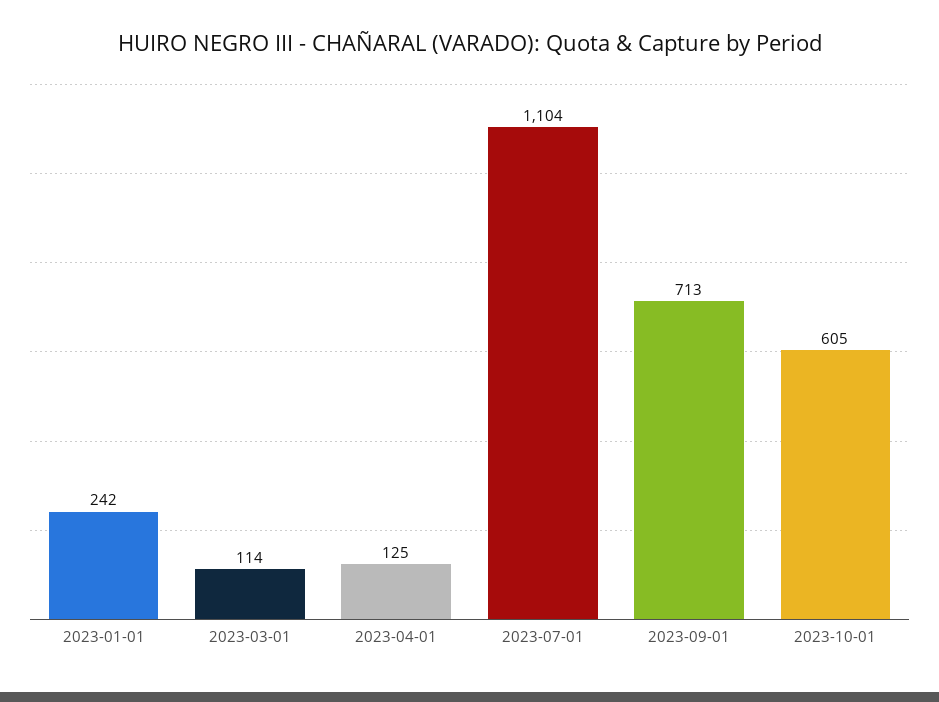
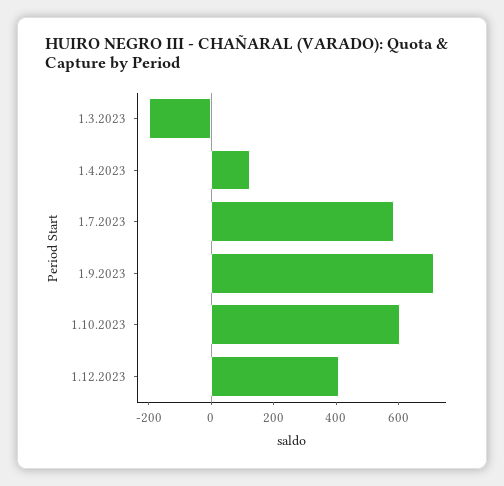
2023-01-01: 242 -> none
2023-03-01: 114 -> -200
2023-07-01: 1104 -> 600
1.12.2023: none -> 400

